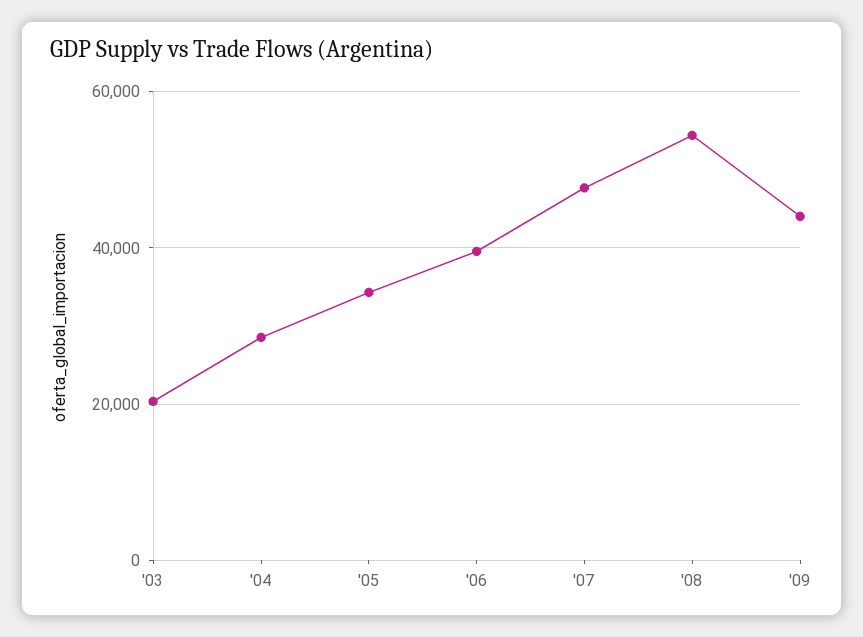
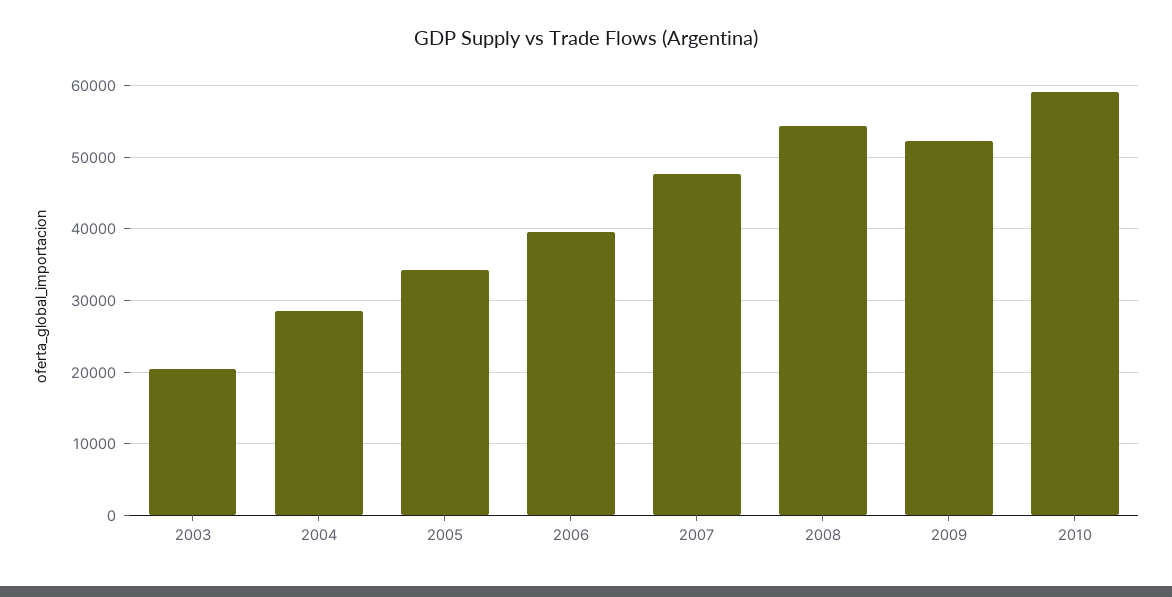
'09: 44000 -> 52000
2010: none -> 59000

